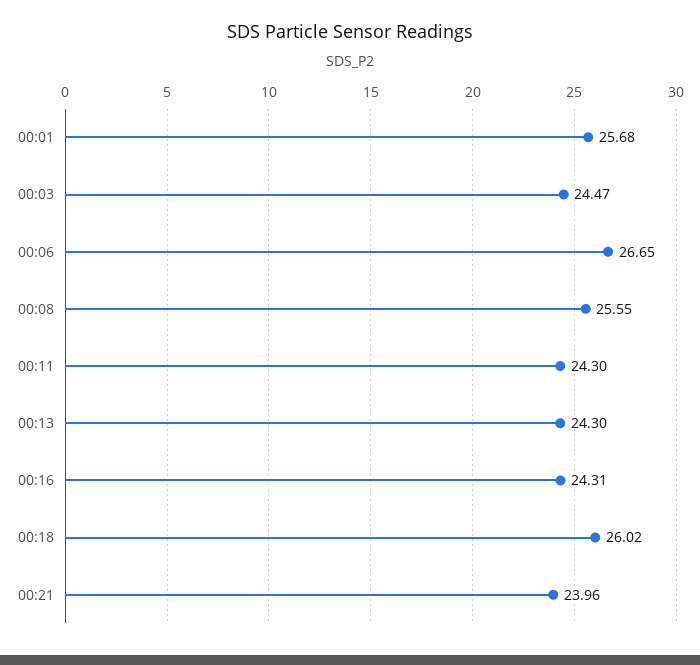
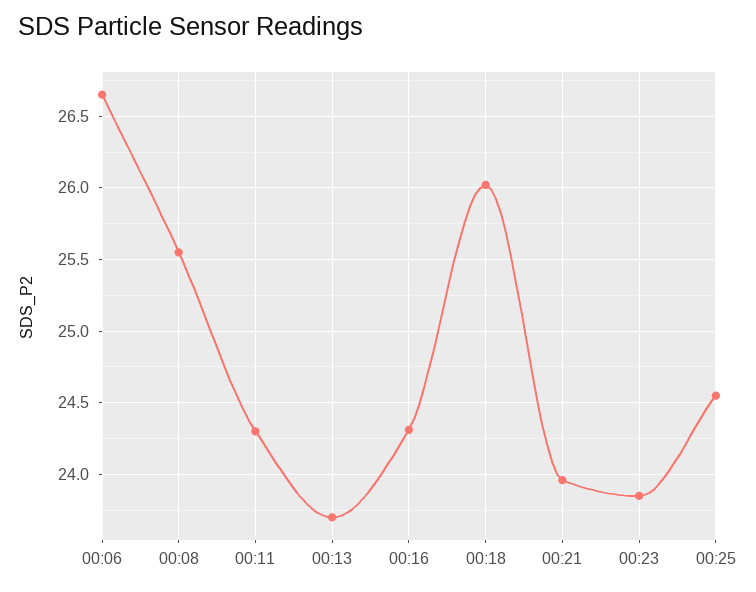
00:01: 25.68 -> none
00:03: 24.47 -> none
00:13: 24.3 -> 23.7
00:23: none -> 23.85
00:25: none -> 24.55

